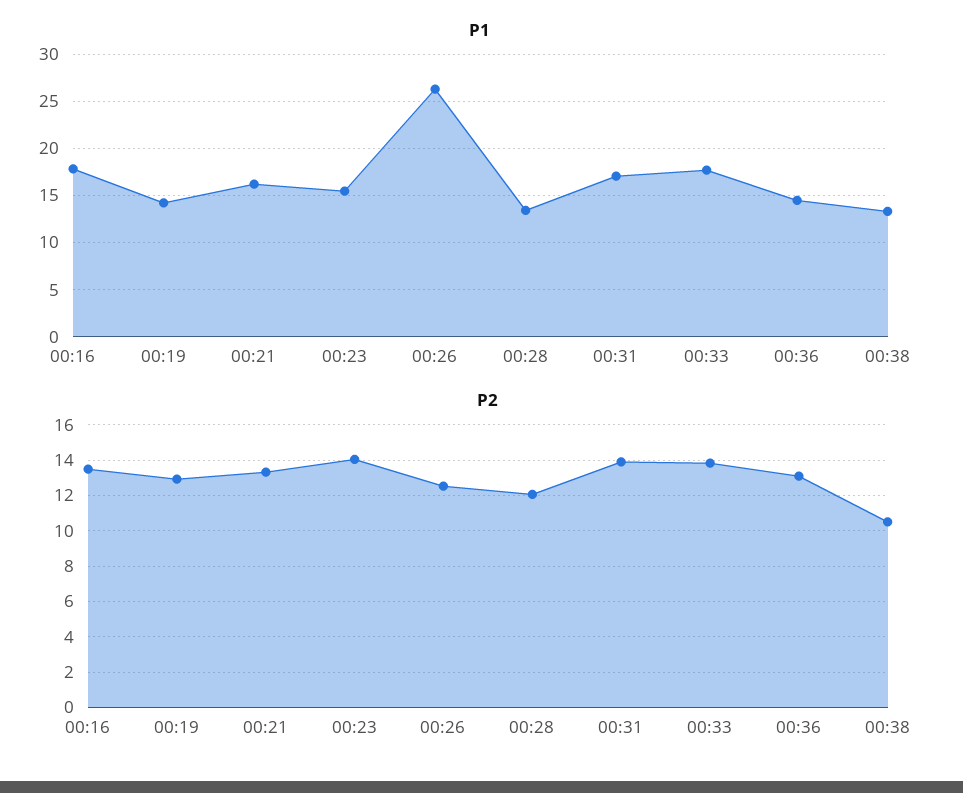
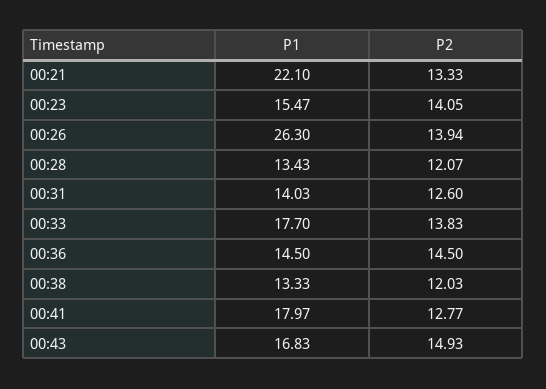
P1, 00:16: 18 -> none
P1, 00:19: 14 -> none
P1, 00:21: 16 -> 22.1
P1, 00:31: 17 -> 14.03
P2, 00:16: 13.5 -> none
P2, 00:19: 13 -> none
P2, 00:26: 12.5 -> 13.94
P2, 00:31: 14 -> 12.6
P2, 00:36: 13 -> 14.5
P2, 00:38: 10.5 -> 12.03
P1, 00:41: none -> 17.97
P2, 00:41: none -> 12.77
P1, 00:43: none -> 16.83
P2, 00:43: none -> 14.93

